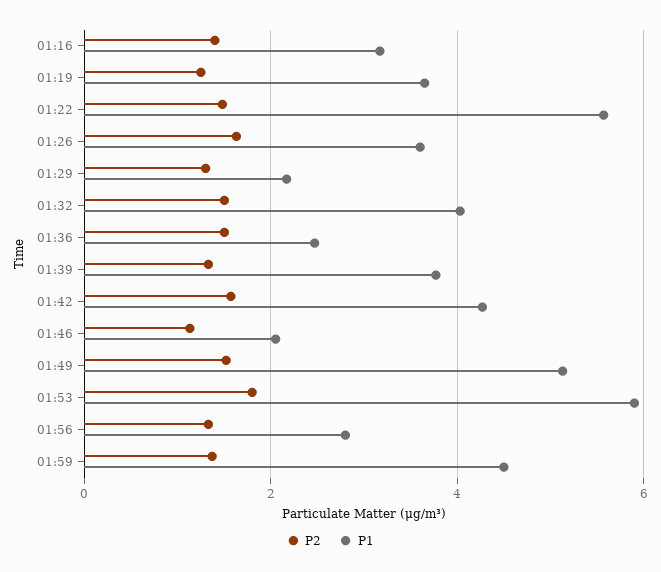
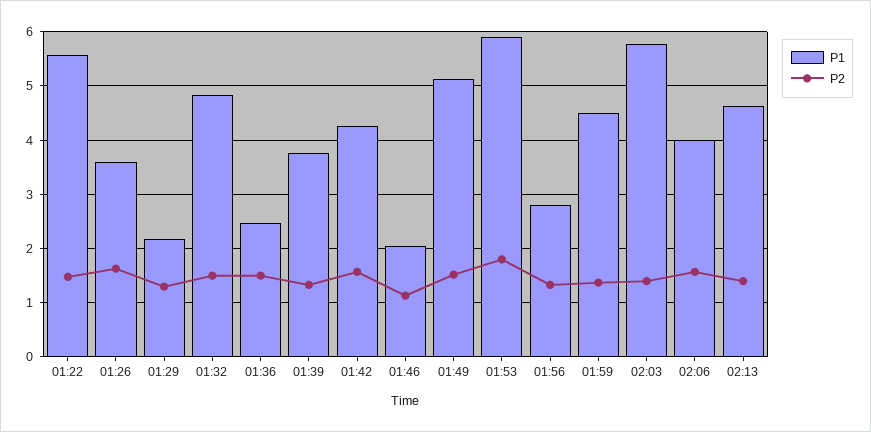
P2, 01:16: 1.4 -> none
P1, 01:16: 3.2 -> none
P2, 01:19: 1.2 -> none
P1, 01:19: 3.6 -> none
P1, 01:32: 4 -> 4.8
P1, 02:03: none -> 5.8
P2, 02:03: none -> 1.4
P1, 02:06: none -> 4
P2, 02:06: none -> 1.6
P1, 02:13: none -> 4.6
P2, 02:13: none -> 1.4

